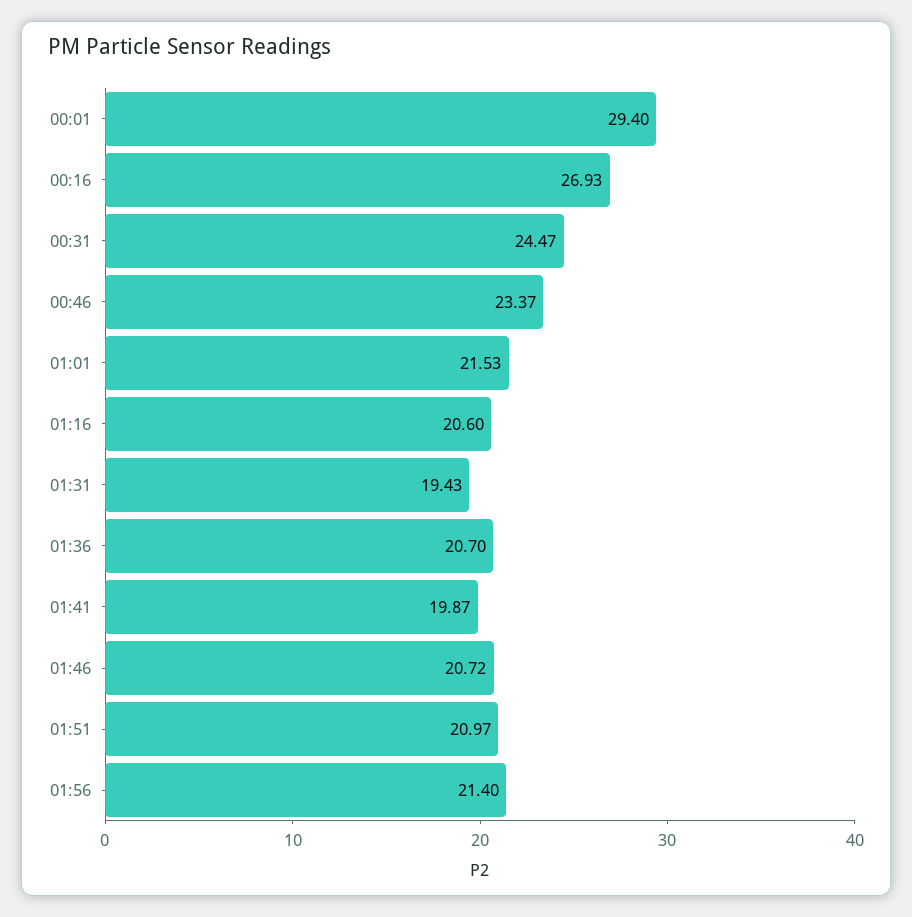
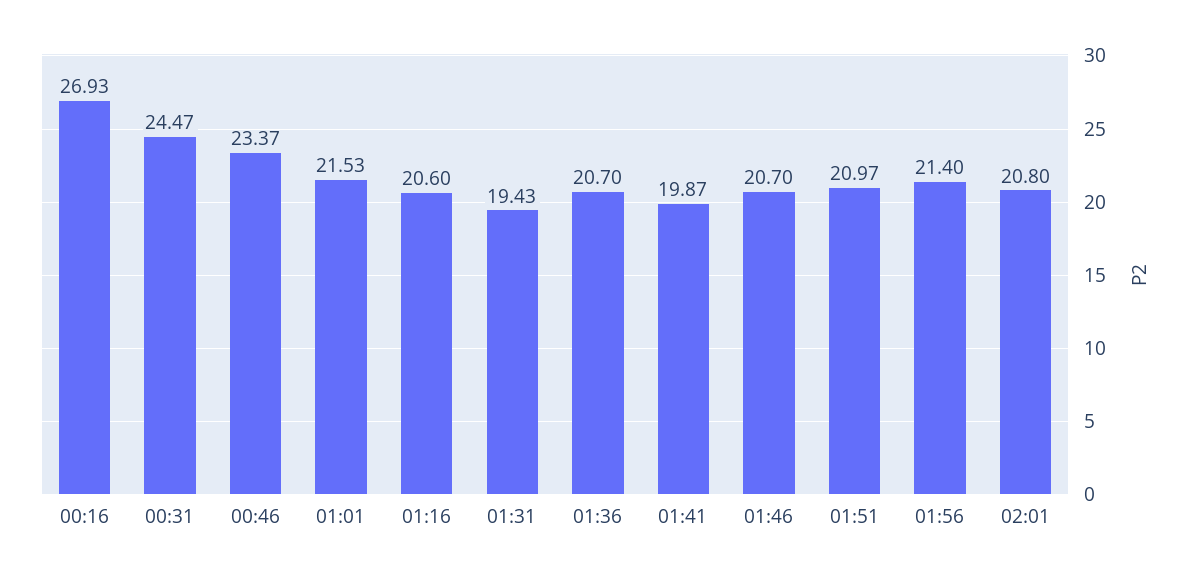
00:01: 29.4 -> none
01:46: 20.72 -> 20.7
02:01: none -> 20.8

